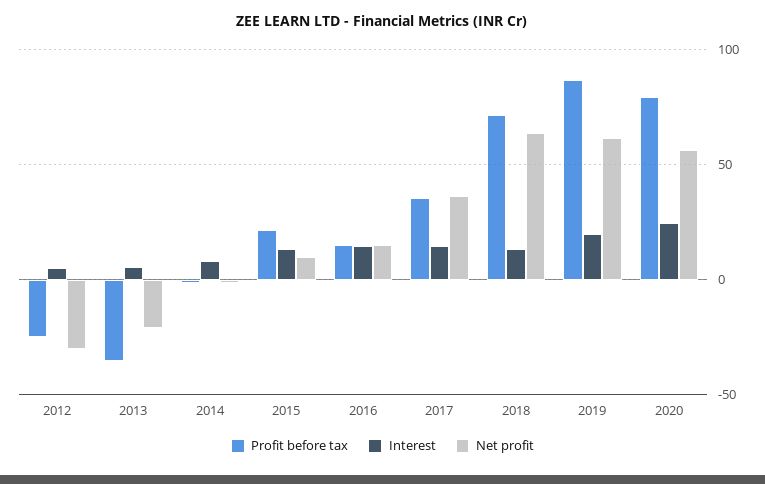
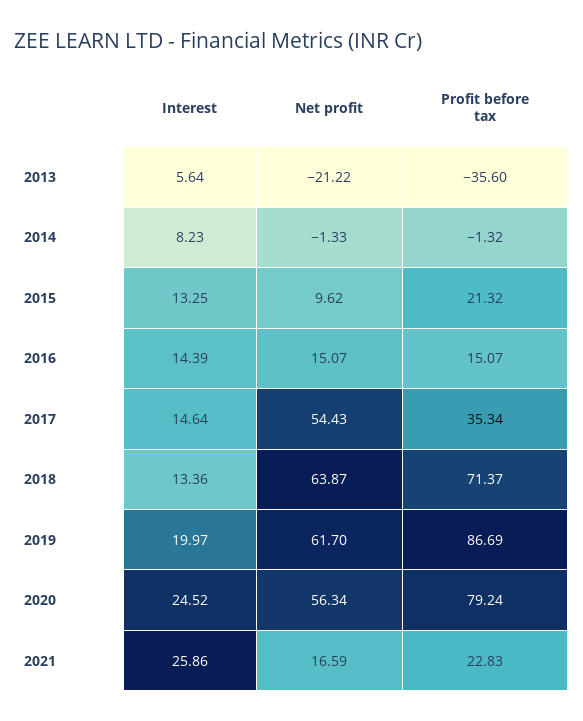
Profit before tax, 2012: -25 -> none
Interest, 2012: 5 -> none
Net profit, 2012: -30 -> none
Net profit, 2017: 35 -> 54.43
Interest, 2021: none -> 25.86
Net profit, 2021: none -> 16.59
Profit before tax, 2021: none -> 22.83

